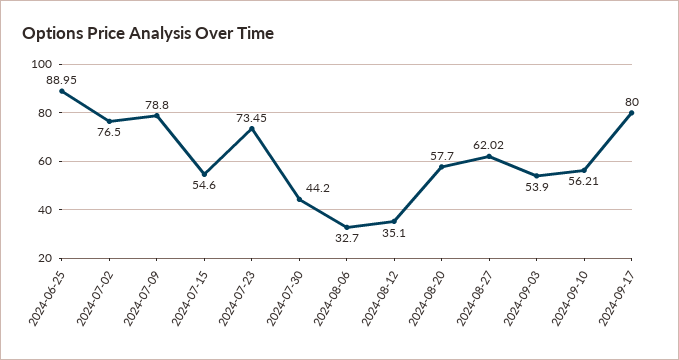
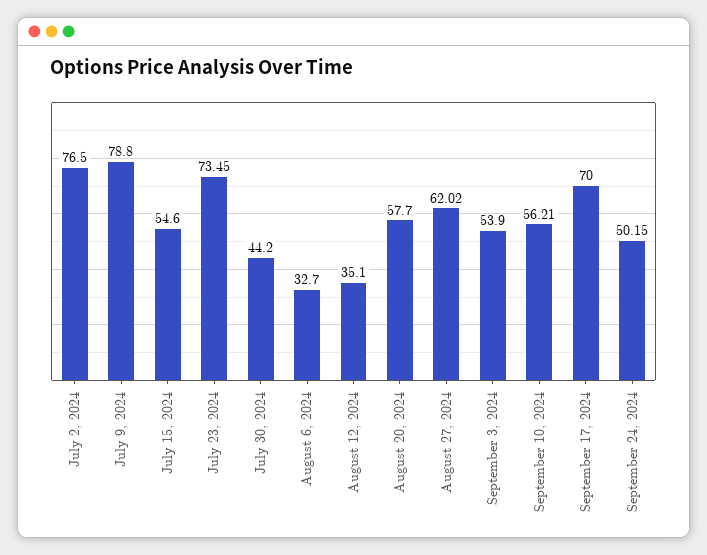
2024-06-25: 88.95 -> none
2024-09-17: 80 -> 70
September 24, 2024: none -> 50.15

